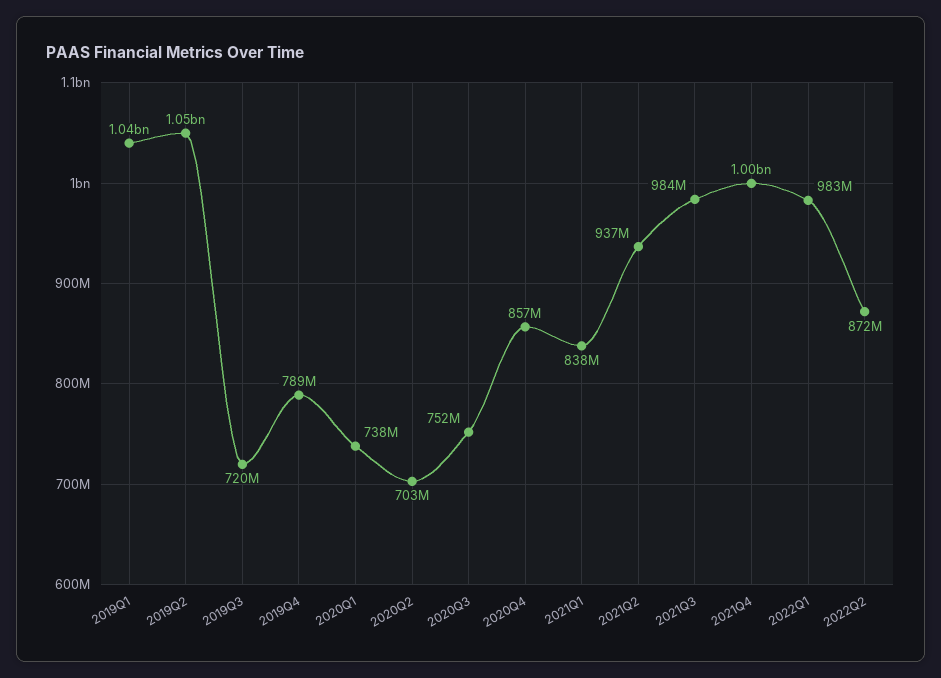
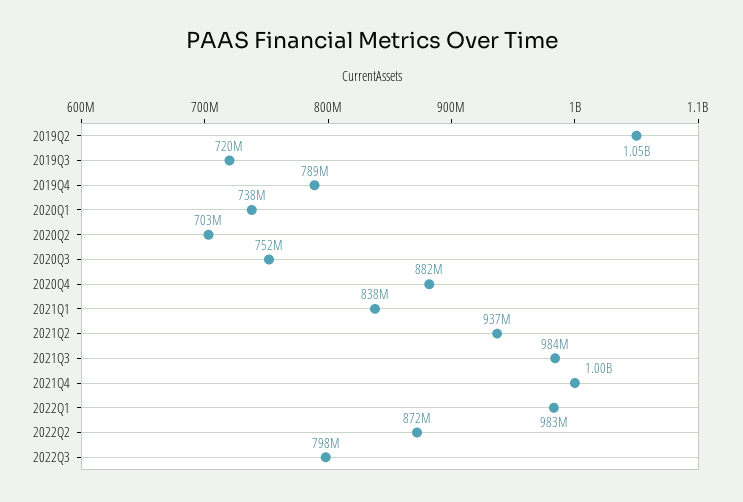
2019Q1: 1040000000 -> none
2020Q4: 857000000 -> 882000000
2022Q3: none -> 798000000

